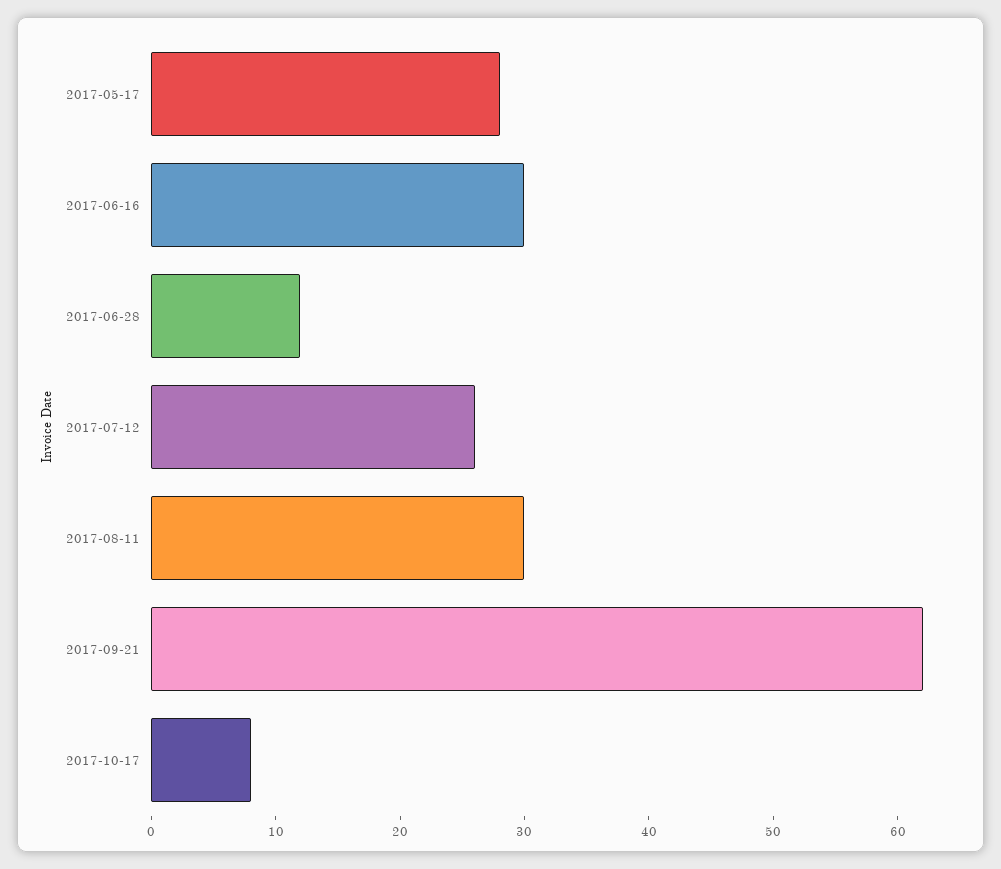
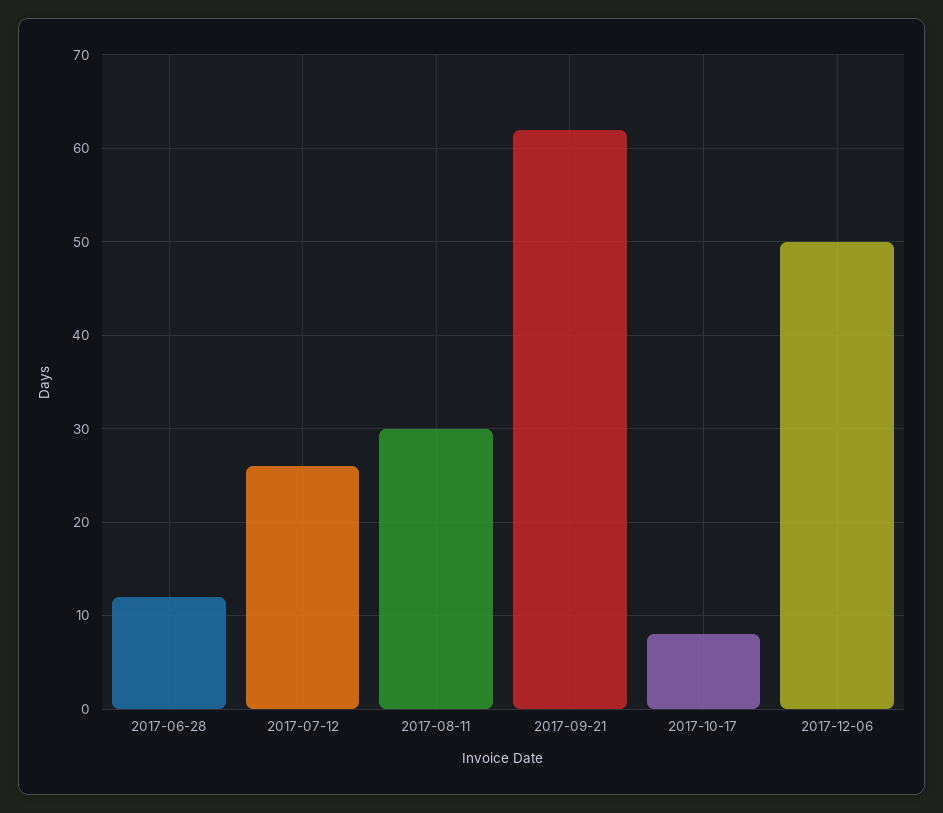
2017-05-17: 28 -> none
2017-06-16: 30 -> none
2017-12-06: none -> 50

